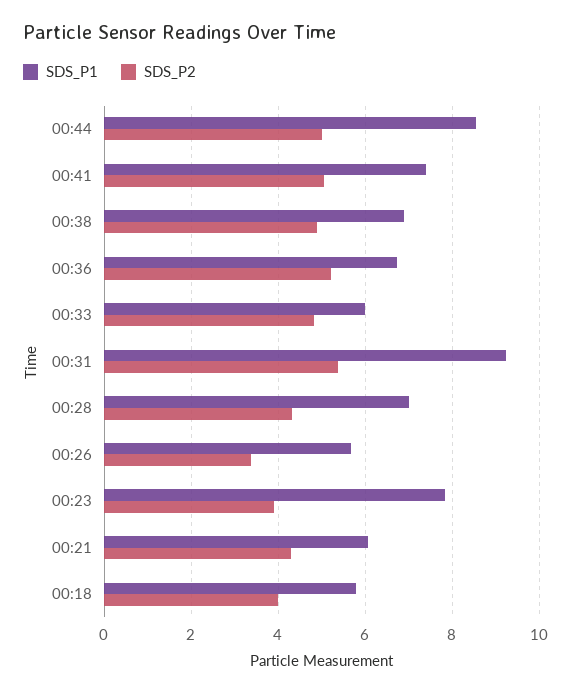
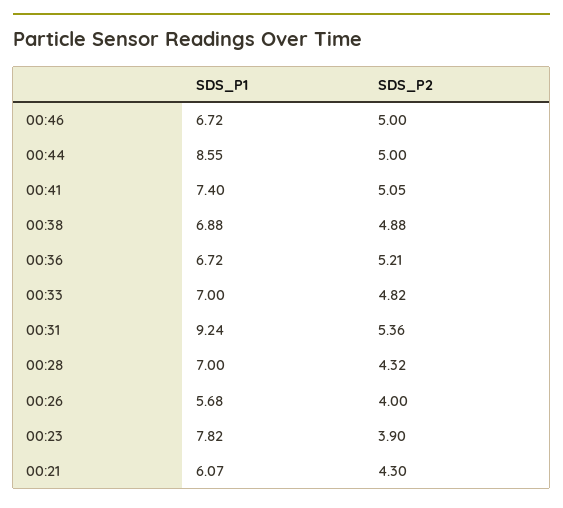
SDS_P1, 00:33: 6 -> 7
SDS_P2, 00:26: 3.4 -> 4
SDS_P1, 00:18: 5.8 -> none
SDS_P2, 00:18: 4 -> none
SDS_P1, 00:46: none -> 6.72
SDS_P2, 00:46: none -> 5

